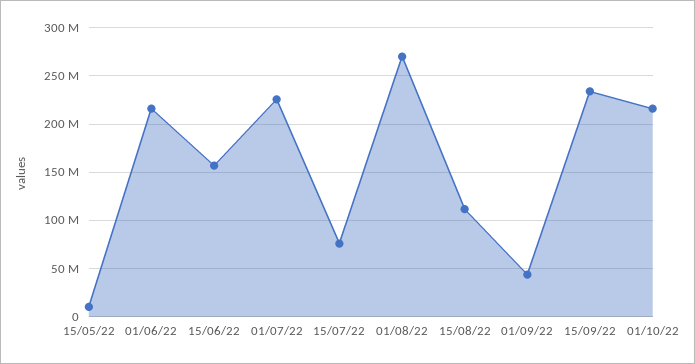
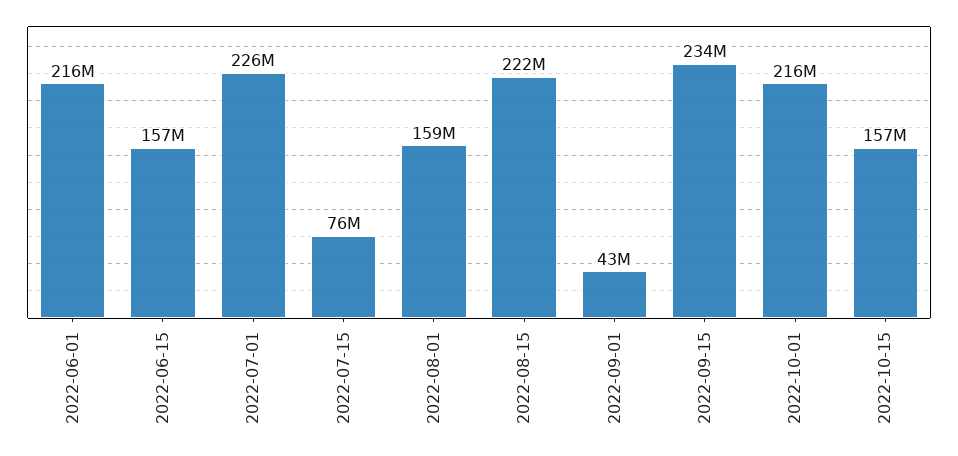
15/05/22: 10000000 -> none
01/08/22: 270000000 -> 159000000
15/08/22: 110000000 -> 222000000
2022-10-15: none -> 157000000

